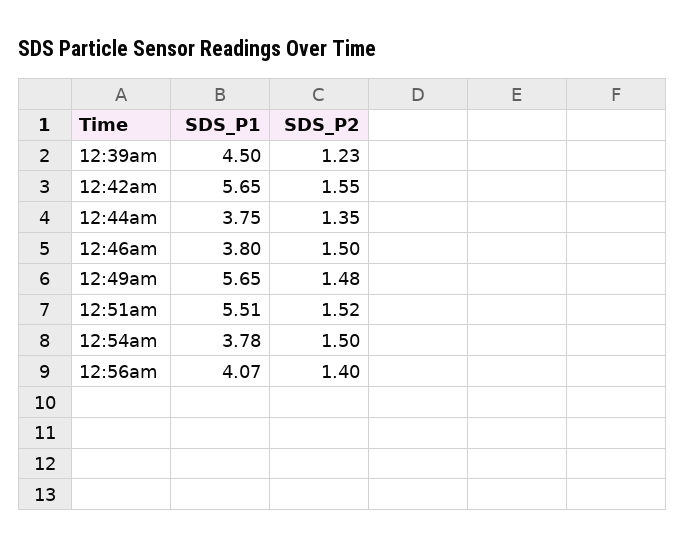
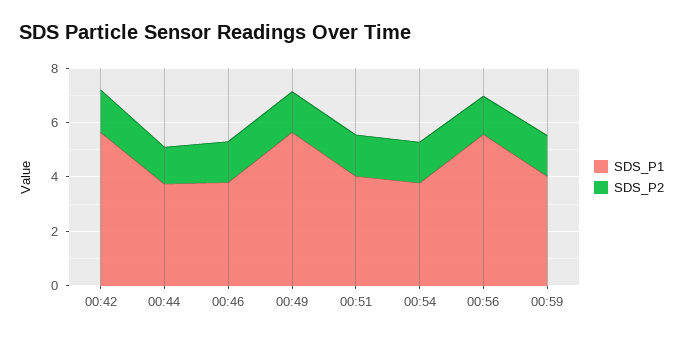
SDS_P1, 12:39am: 4.5 -> none
SDS_P2, 12:39am: 1.23 -> none
SDS_P1, 12:51am: 5.51 -> 4
SDS_P1, 12:56am: 4.07 -> 5.5
SDS_P1, 00:59: none -> 4
SDS_P2, 00:59: none -> 1.5

